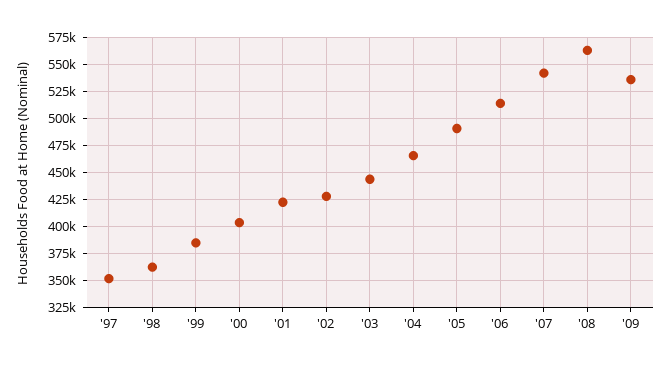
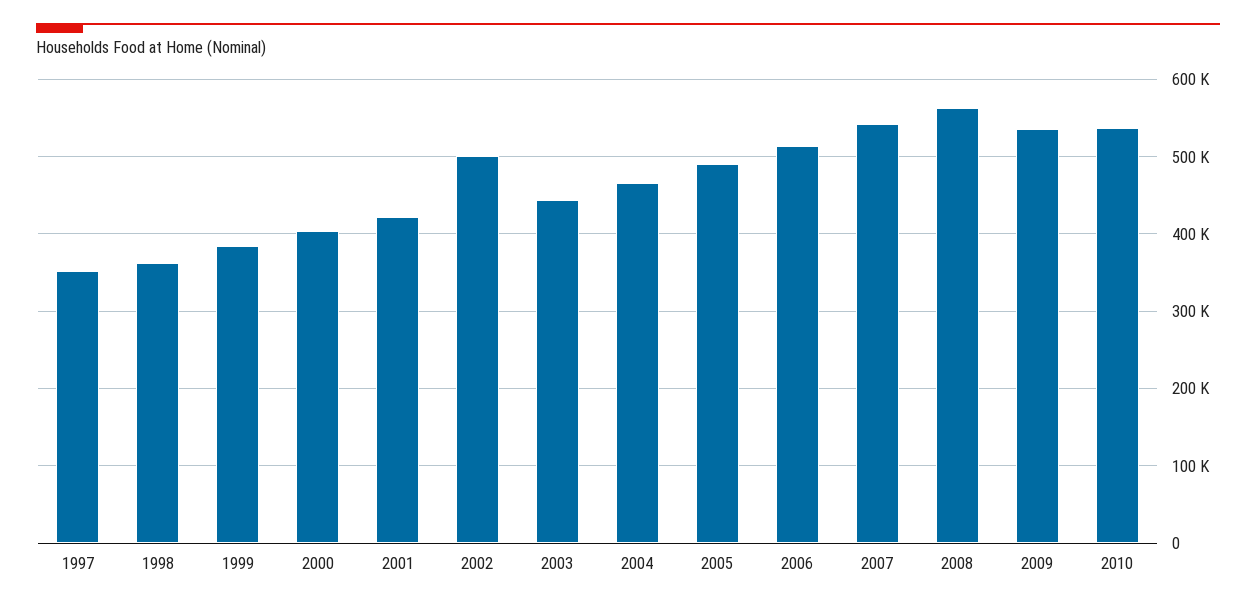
'02: 425000 -> 500000
2010: none -> 540000

